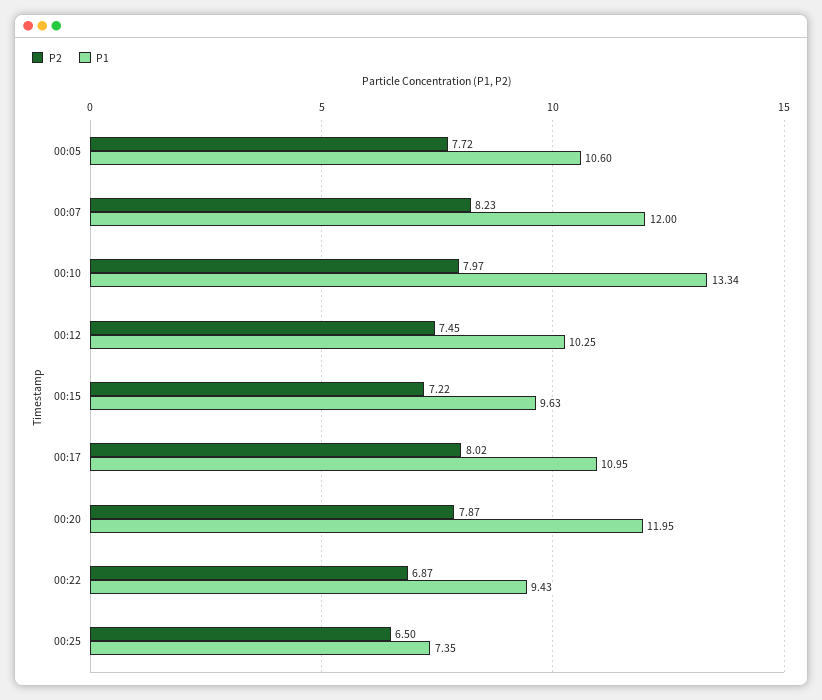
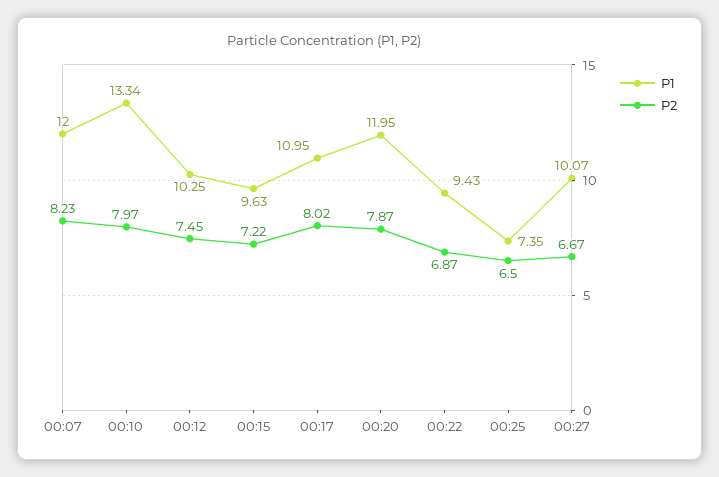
P2, 00:05: 7.72 -> none
P1, 00:05: 10.6 -> none
P1, 00:27: none -> 10.07
P2, 00:27: none -> 6.67

